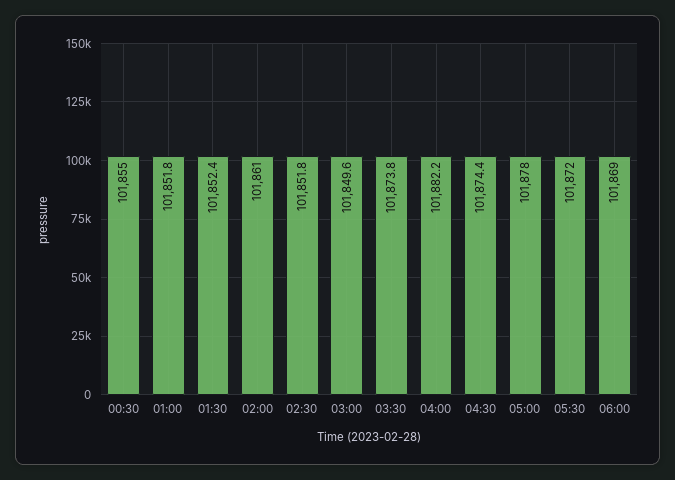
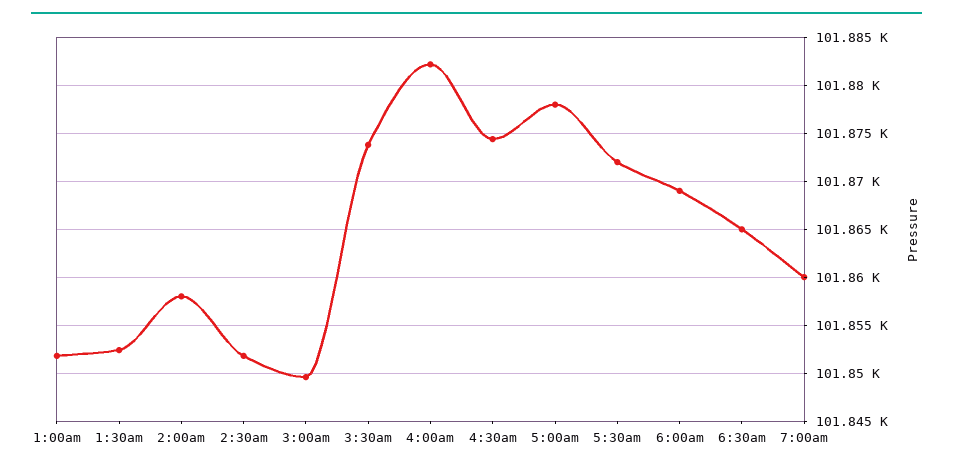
00:30: 101855 -> none
02:00: 101861 -> 101858
6:30am: none -> 101865
7:00am: none -> 101860

